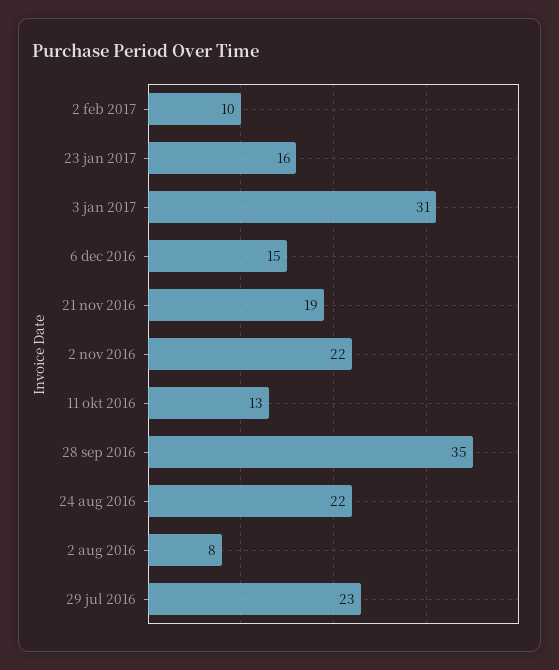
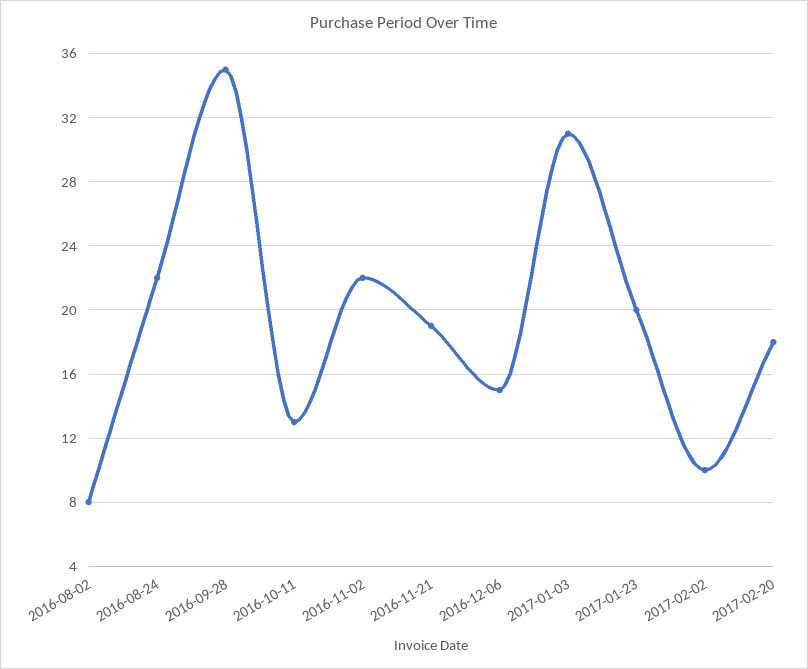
23 jan 2017: 16 -> 20
29 jul 2016: 23 -> none
2017-02-20: none -> 18

